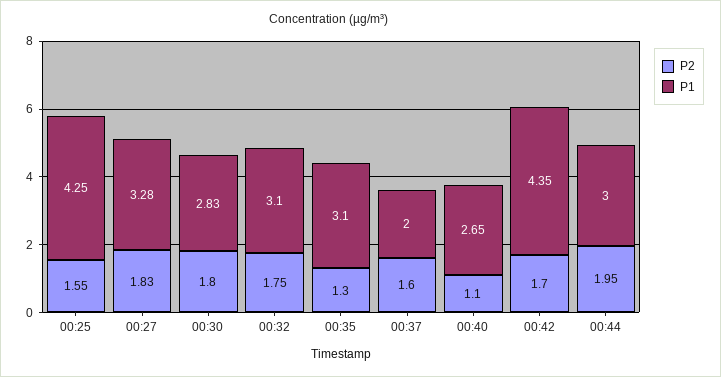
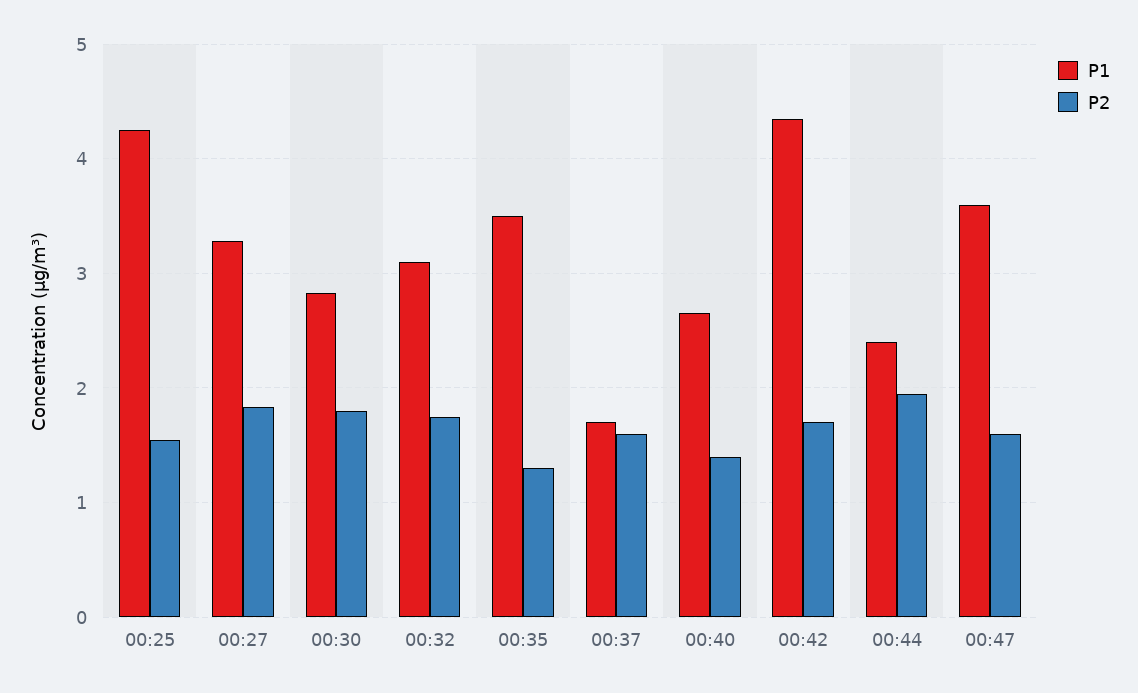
P1, 00:35: 3.1 -> 3.5
P1, 00:37: 2 -> 1.7
P2, 00:40: 1.1 -> 1.4
P1, 00:44: 3 -> 2.4
P1, 00:47: none -> 3.6
P2, 00:47: none -> 1.6

